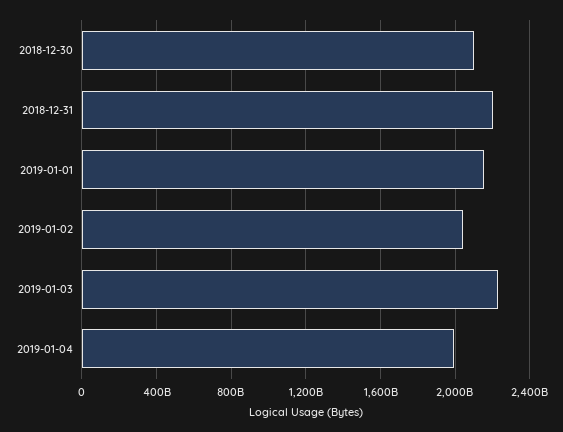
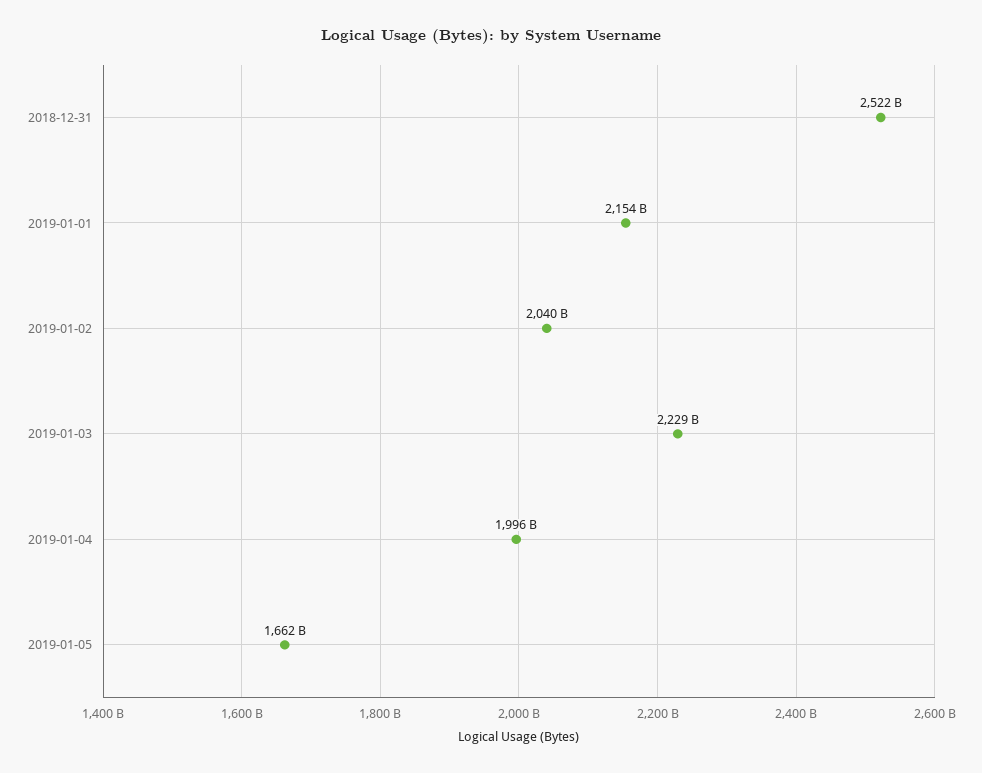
2018-12-30: 2100000000000 -> none
2018-12-31: 2200000000000 -> 2522000000000
2019-01-05: none -> 1662000000000

